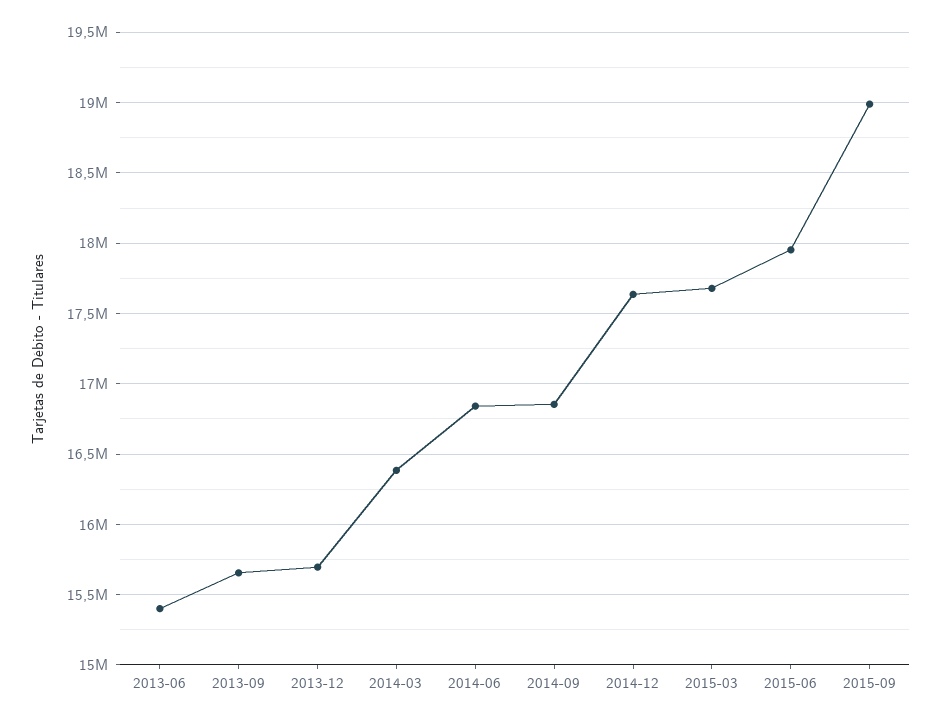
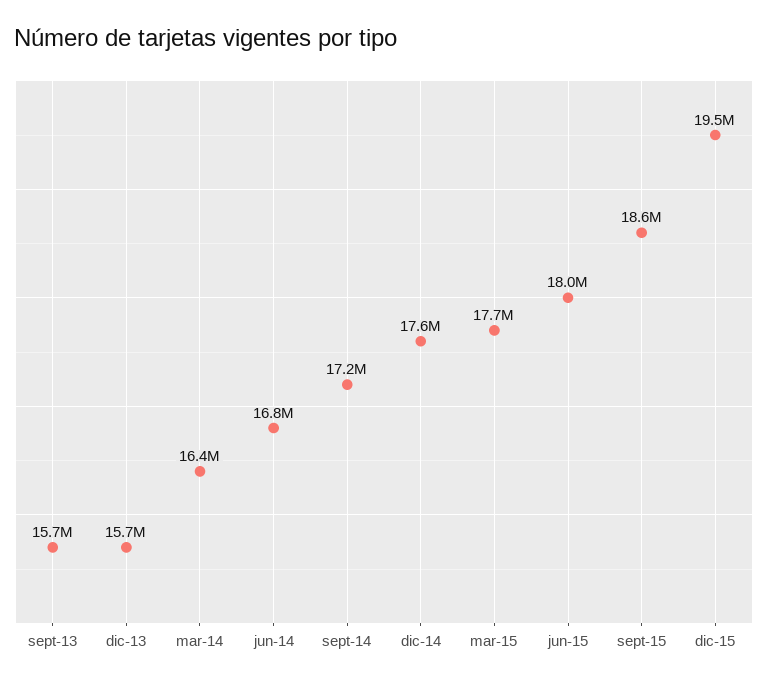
2013-06: 15400000 -> none
2014-09: 16850000 -> 17200000
2015-09: 19000000 -> 18600000
dic-15: none -> 19500000

